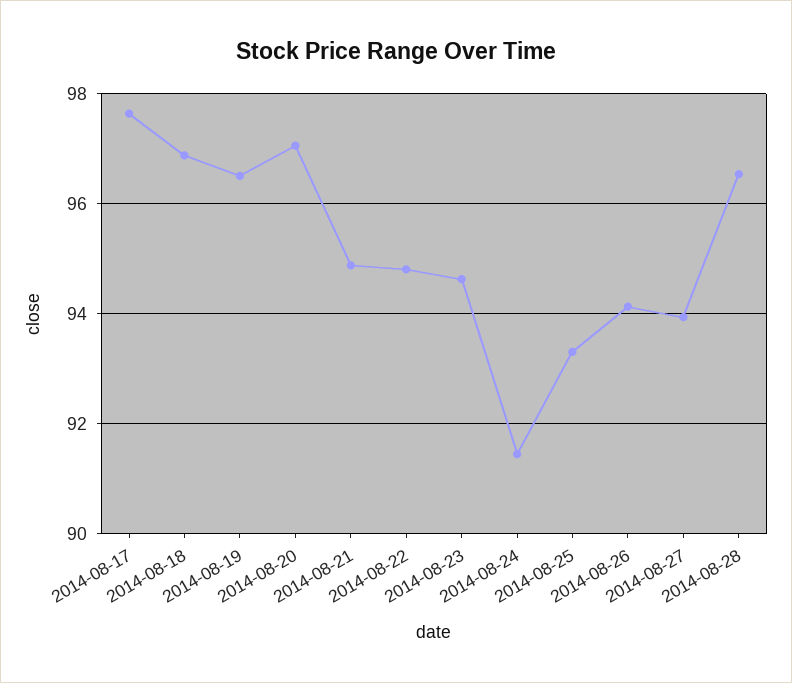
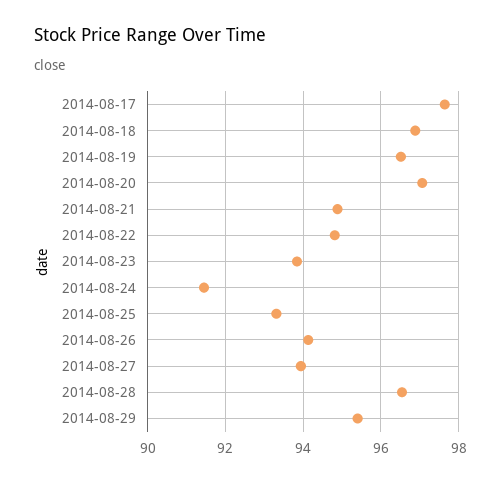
2014-08-23: 94.6 -> 93.8
2014-08-29: none -> 95.4

